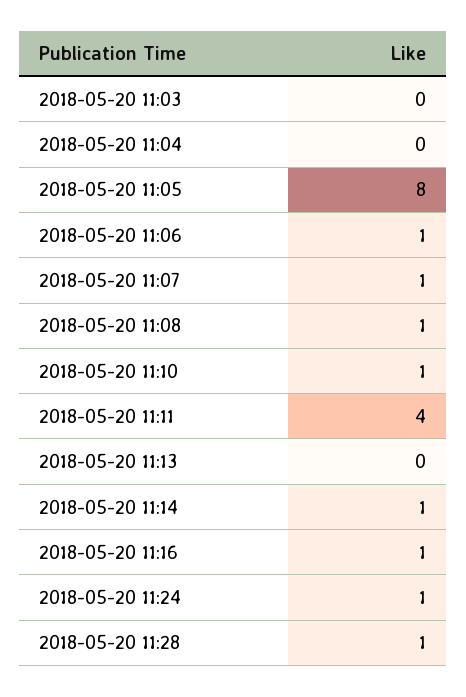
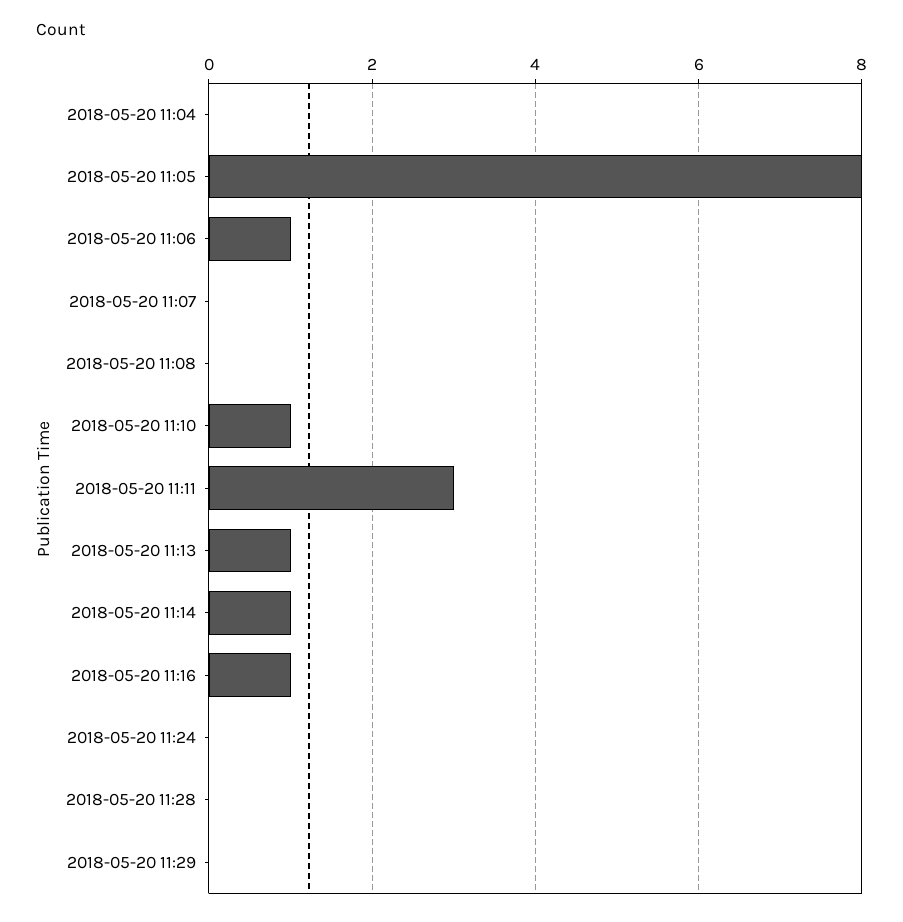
2018-05-20 11:03: 0 -> none
2018-05-20 11:07: 1 -> 0
2018-05-20 11:08: 1 -> 0
2018-05-20 11:11: 4 -> 3
2018-05-20 11:13: 0 -> 1
2018-05-20 11:24: 1 -> 0
2018-05-20 11:28: 1 -> 0
2018-05-20 11:29: none -> 0

